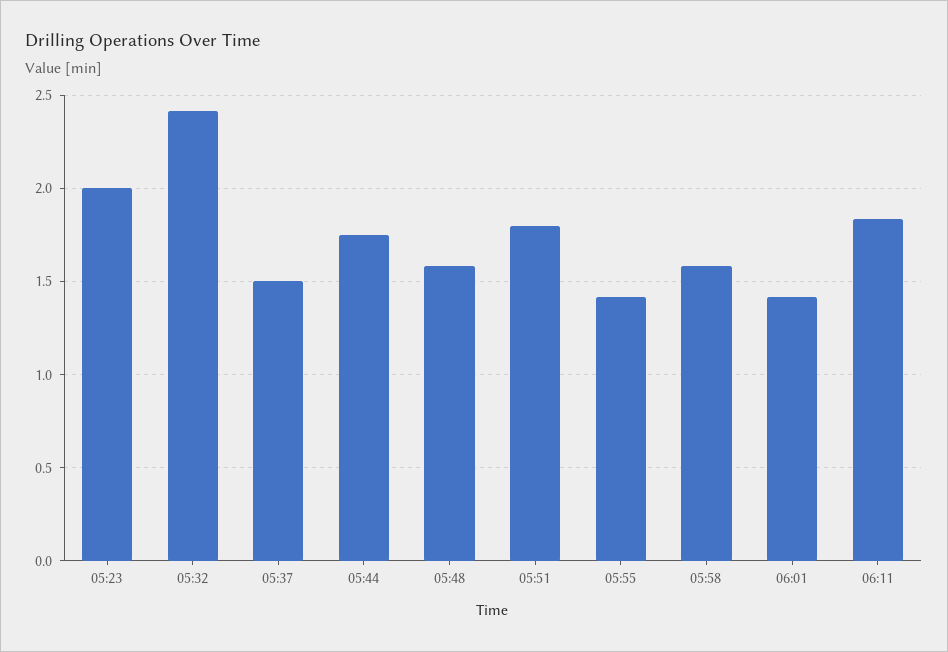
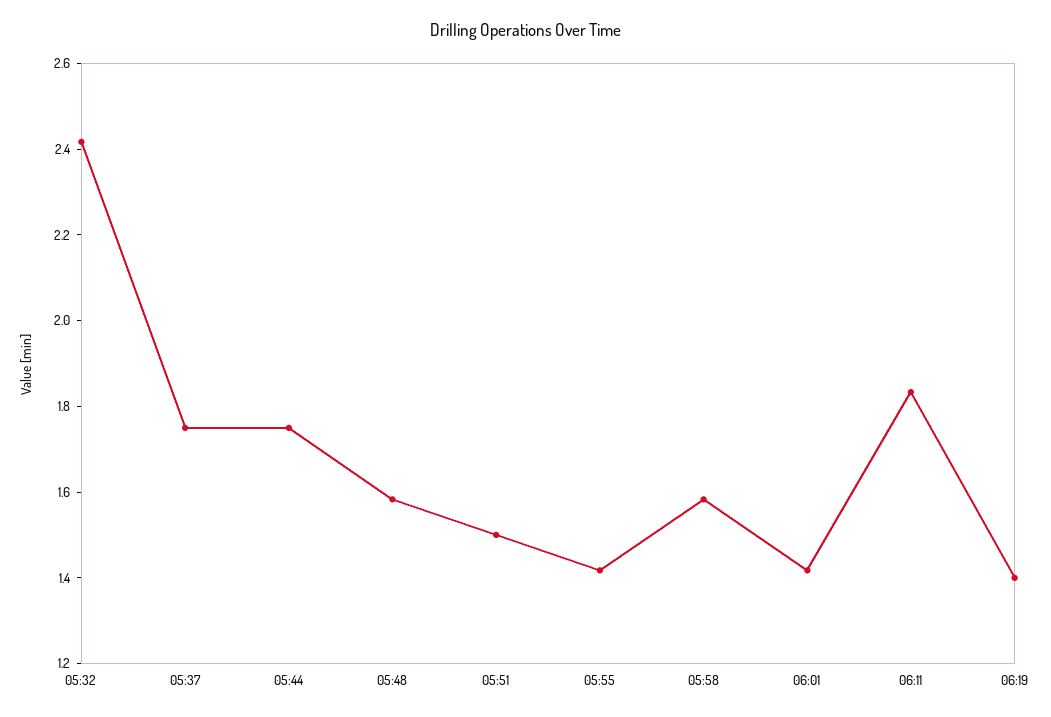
05:23: 2 -> none
05:37: 1.5 -> 1.75
05:51: 1.8 -> 1.5
06:19: none -> 1.4

